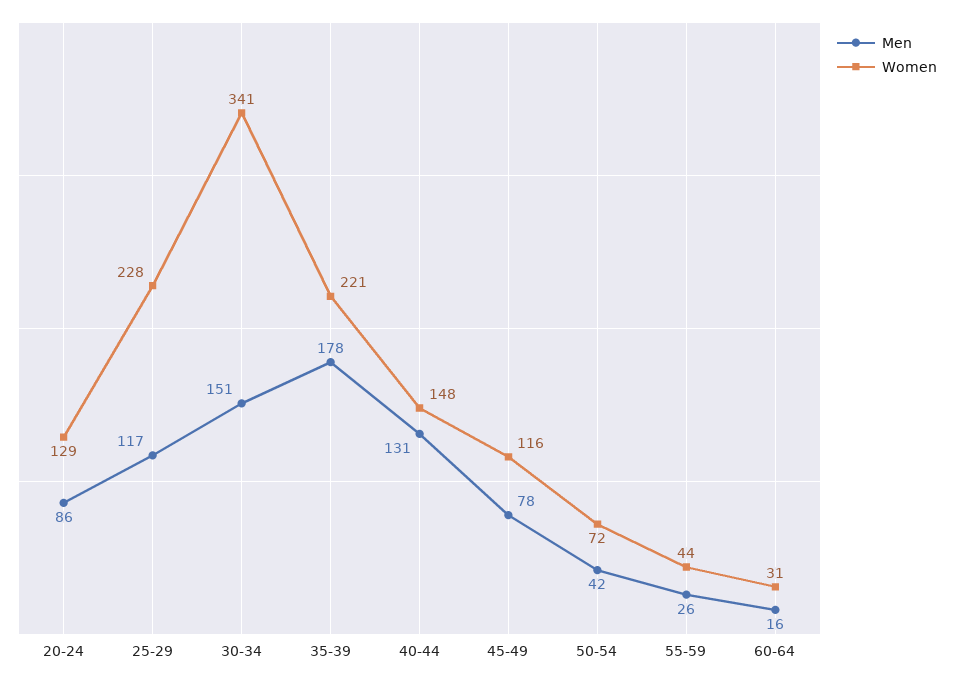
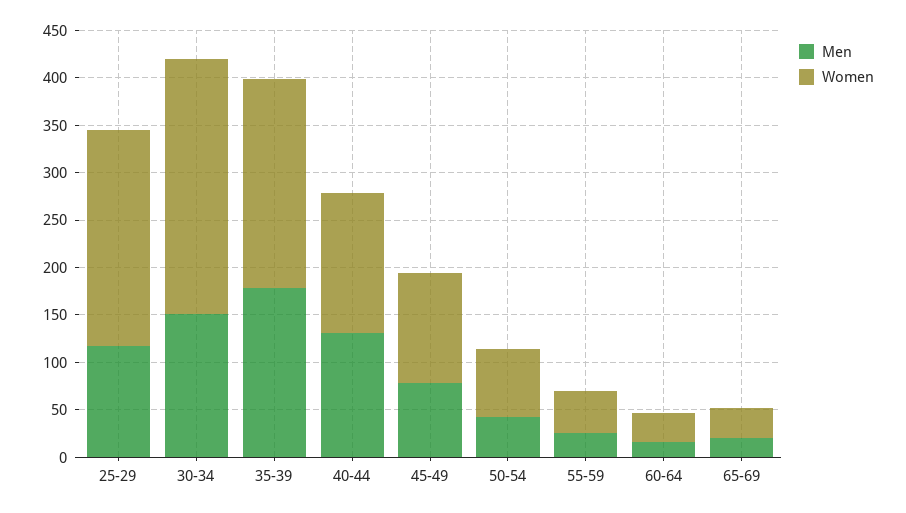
Men, 20-24: 86 -> none
Women, 20-24: 129 -> none
Women, 30-34: 341 -> 270
Men, 65-69: none -> 20
Women, 65-69: none -> 30

